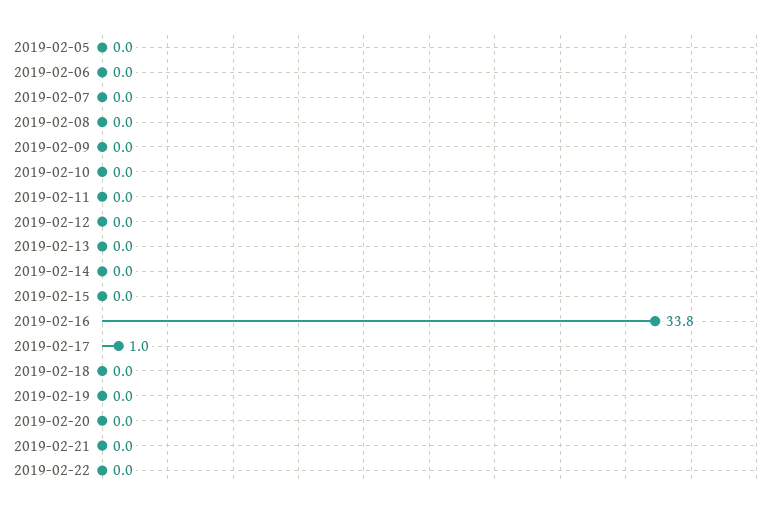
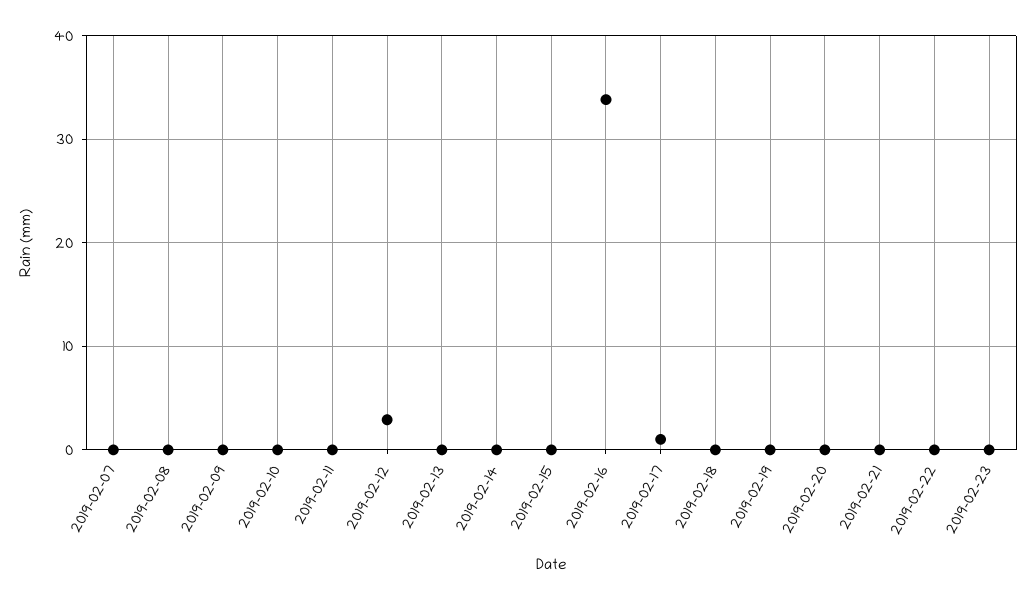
2019-02-05: 0 -> none
2019-02-06: 0 -> none
2019-02-12: 0 -> 3
2019-02-23: none -> 0

